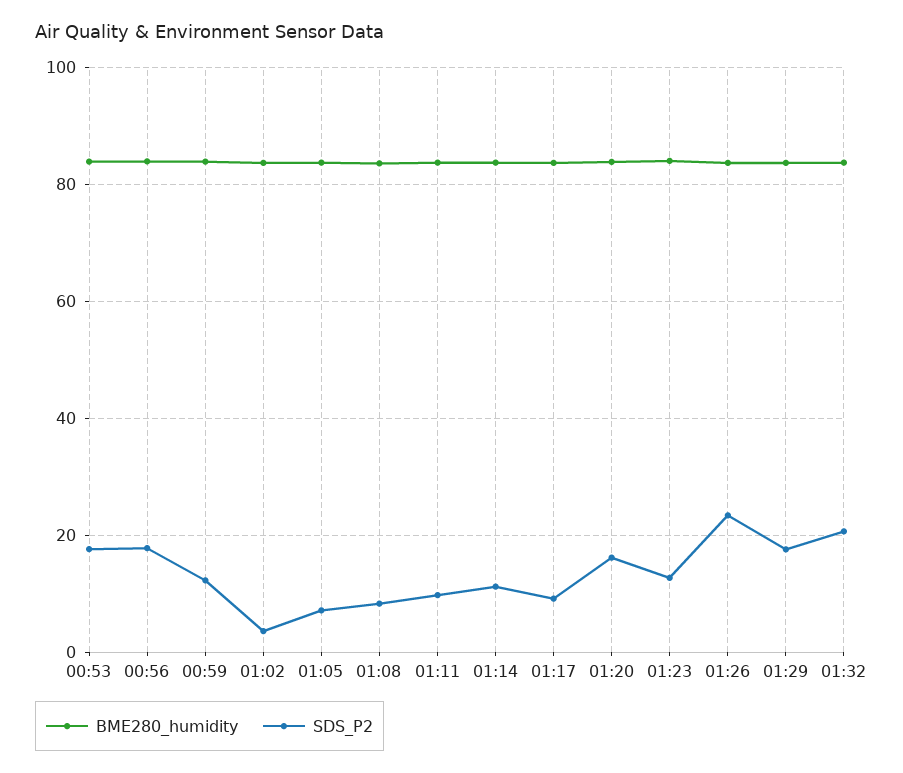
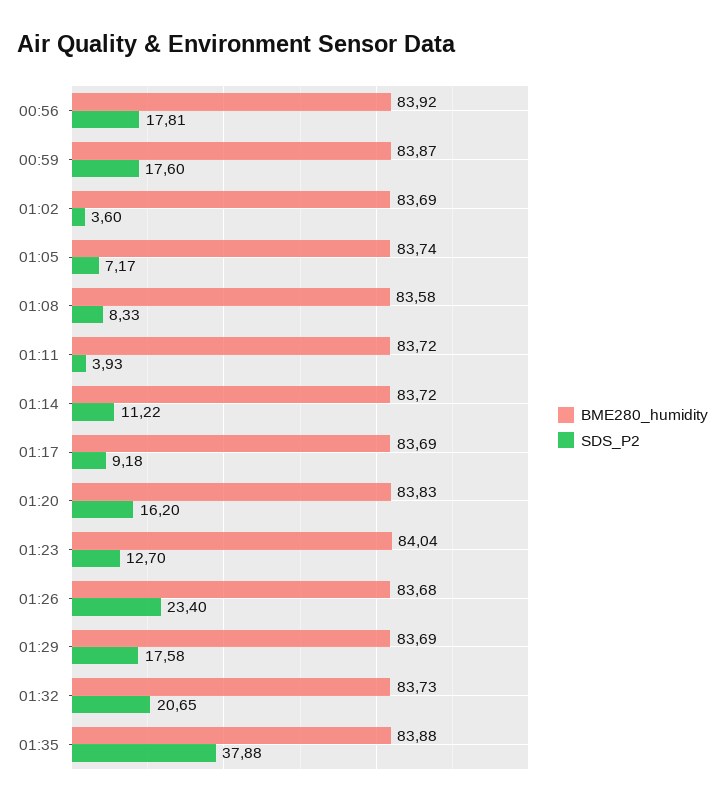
BME280_humidity, 00:53: 84 -> none
SDS_P2, 00:53: 18 -> none
SDS_P2, 00:59: 12 -> 17.6
SDS_P2, 01:11: 10 -> 3.93
BME280_humidity, 01:35: none -> 83.88
SDS_P2, 01:35: none -> 37.88

